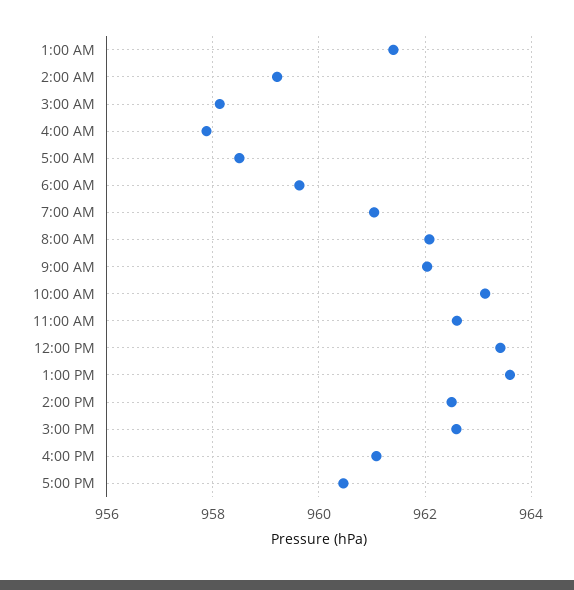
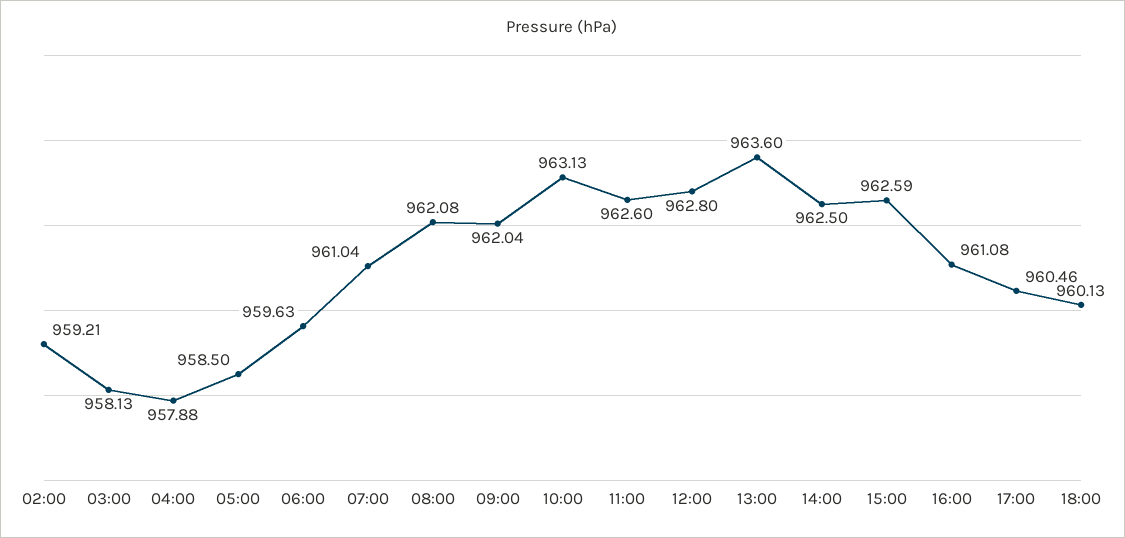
1:00 AM: 961.4 -> none
12:00 PM: 963.4 -> 962.8
18:00: none -> 960.13

